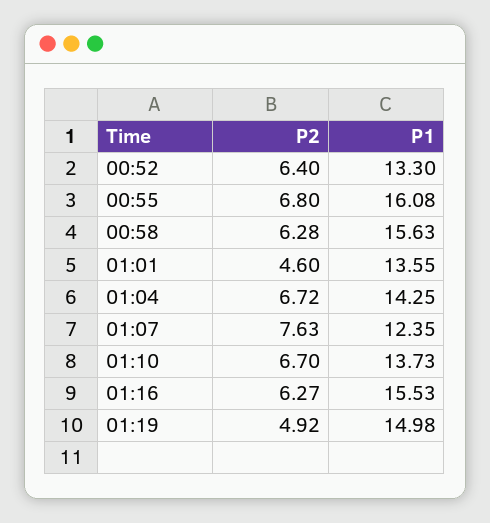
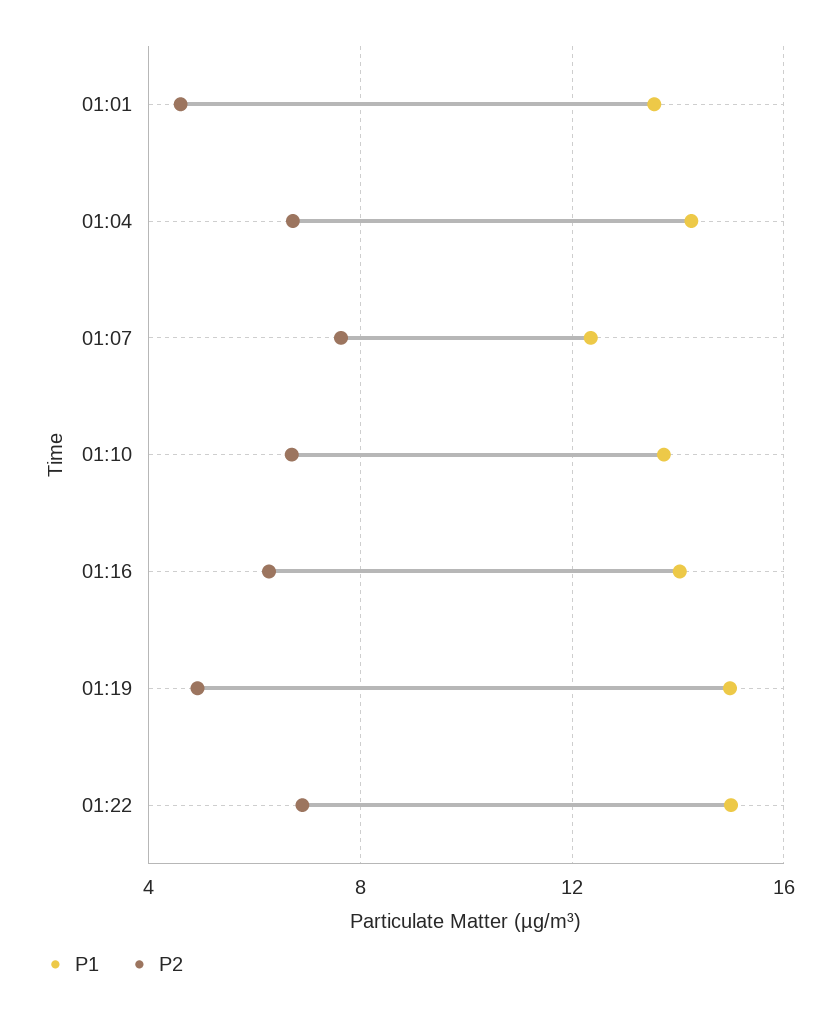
P2, 00:52: 6.4 -> none
P1, 00:52: 13.3 -> none
P2, 00:55: 6.8 -> none
P1, 00:55: 16.08 -> none
P2, 00:58: 6.28 -> none
P1, 00:58: 15.63 -> none
P1, 01:16: 15.53 -> 14
P1, 01:22: none -> 15
P2, 01:22: none -> 7

